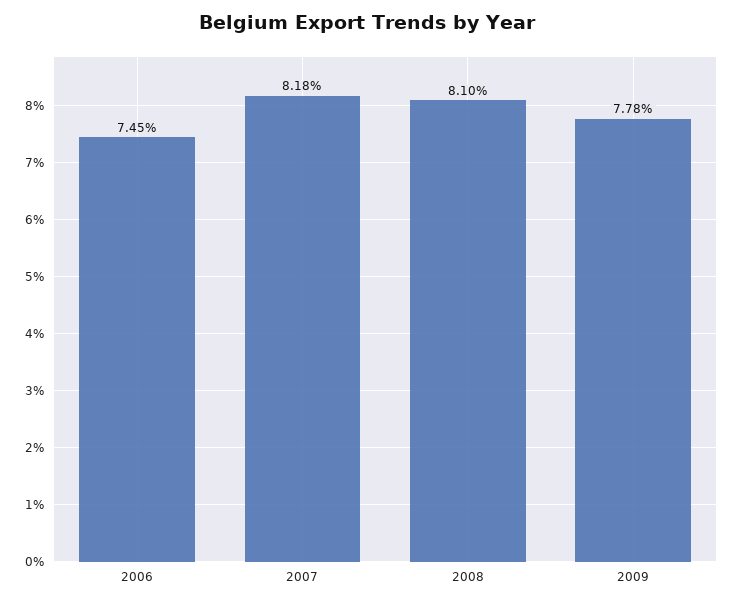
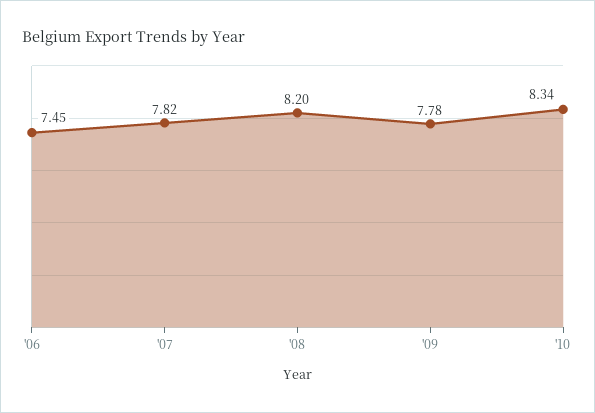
2007: 8.18 -> 7.82
2008: 8.1 -> 8.2
'10: none -> 8.34

